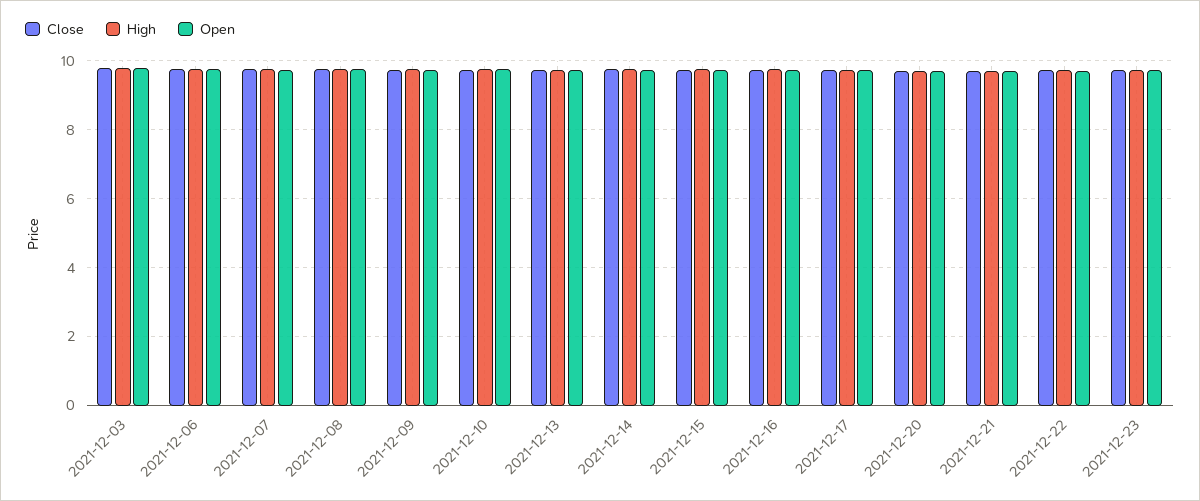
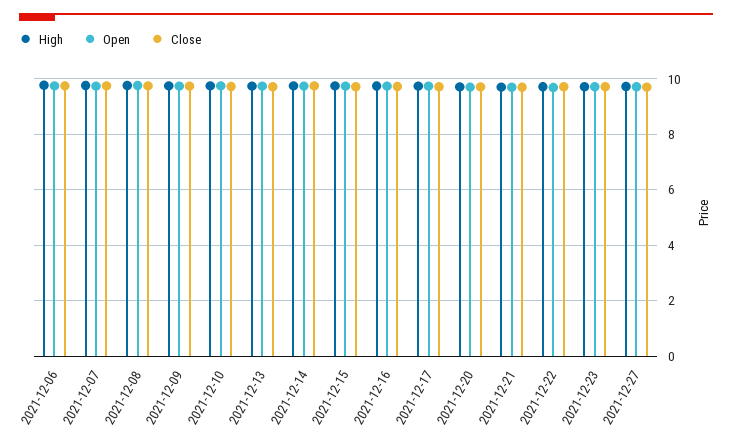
Close, 2021-12-03: 9.8 -> none
High, 2021-12-03: 9.8 -> none
Open, 2021-12-03: 9.8 -> none
High, 2021-12-27: none -> 9.75
Open, 2021-12-27: none -> 9.75
Close, 2021-12-27: none -> 9.75

